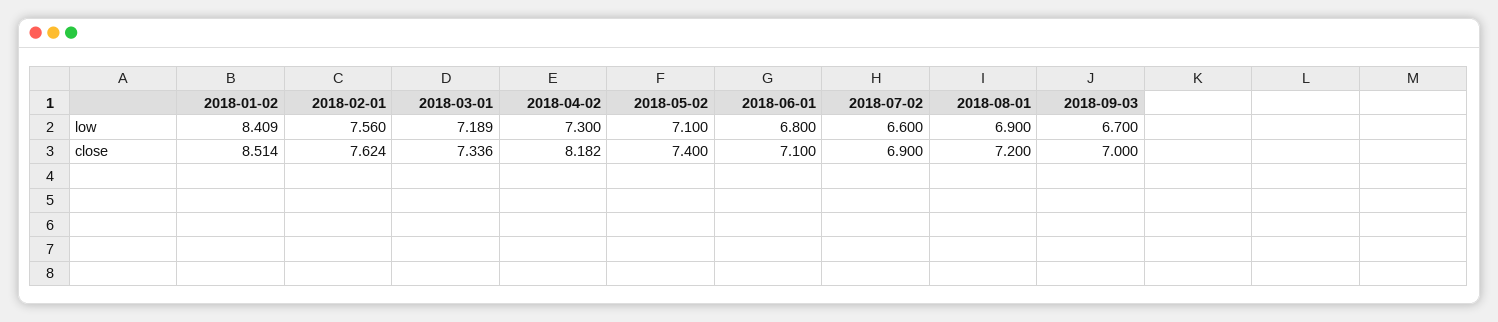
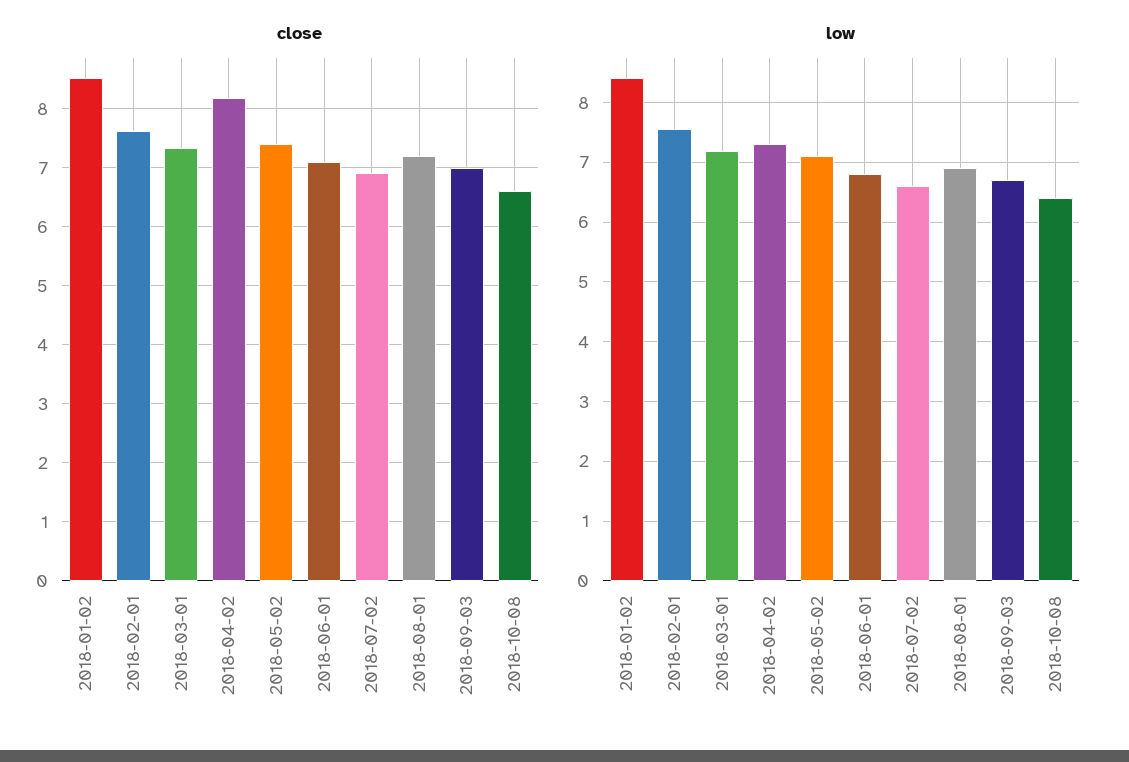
close, 2018-10-08: none -> 6.6
low, 2018-10-08: none -> 6.4

